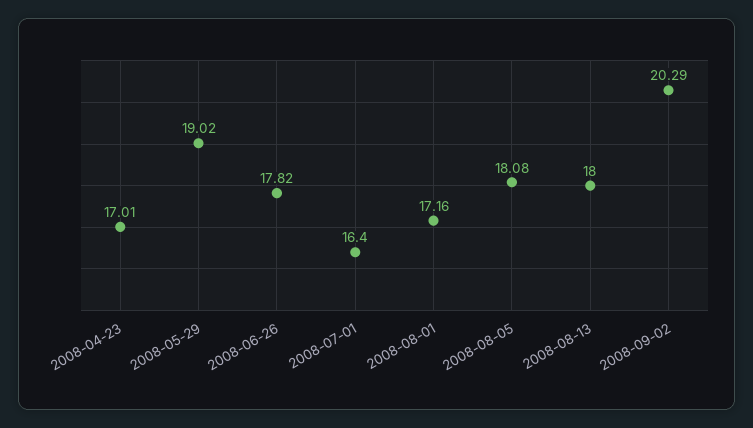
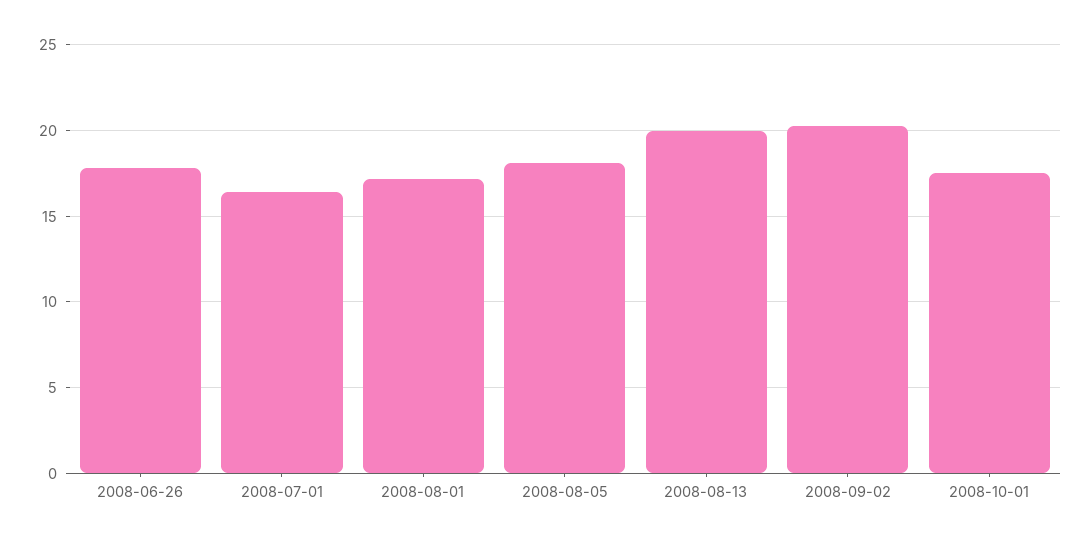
2008-04-23: 17.01 -> none
2008-05-29: 19.02 -> none
2008-08-13: 18 -> 20
2008-10-01: none -> 17.5

